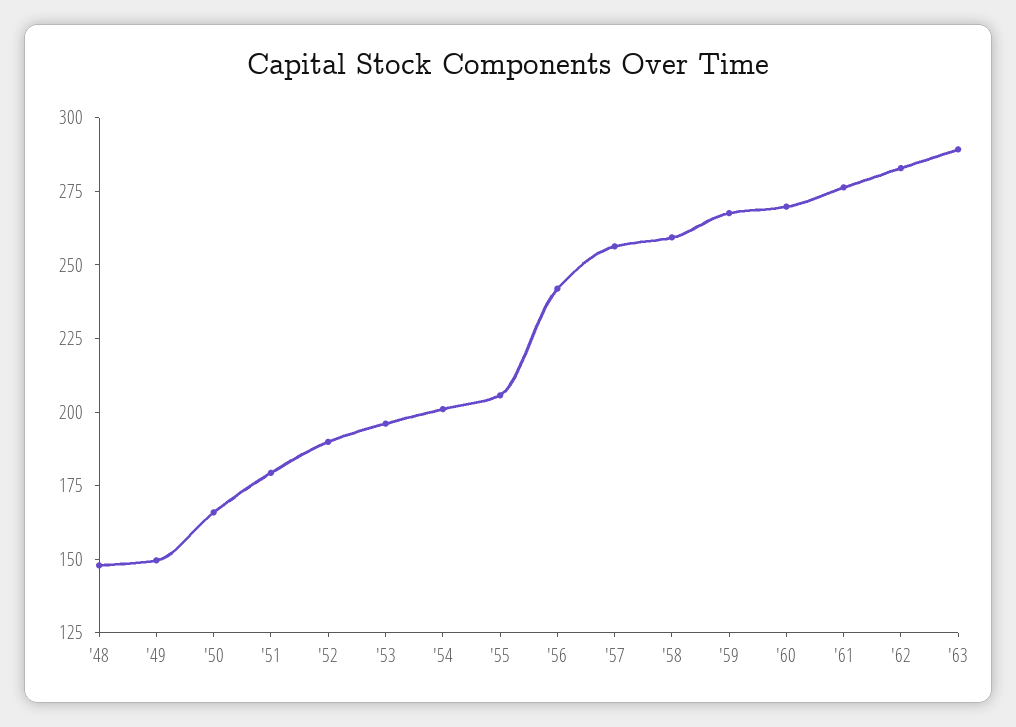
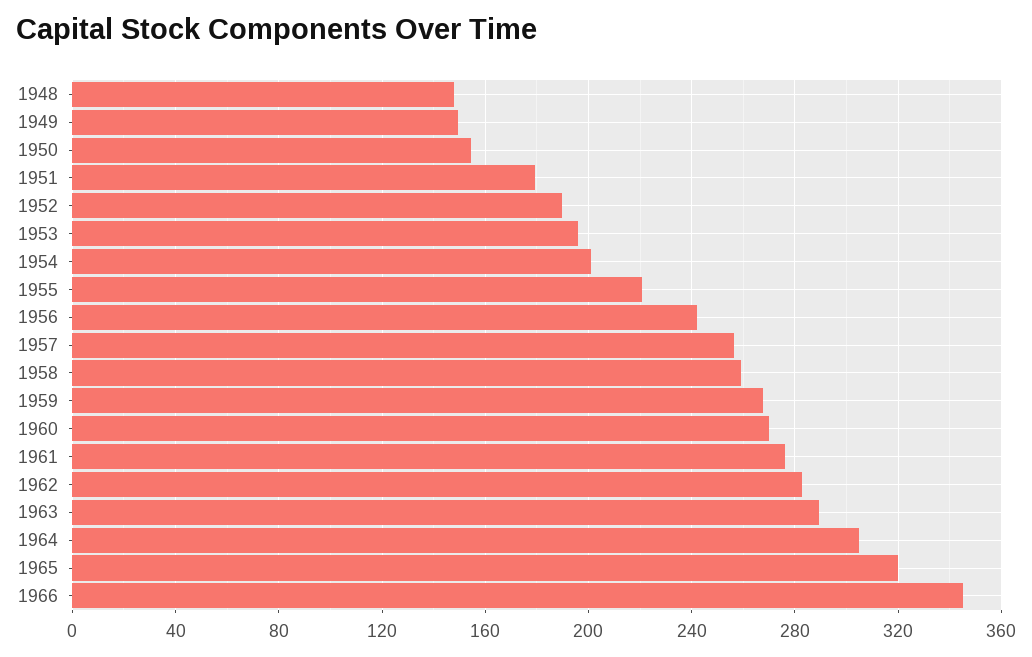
'50: 165 -> 155
'55: 205 -> 220
1964: none -> 305
1965: none -> 320
1966: none -> 345

